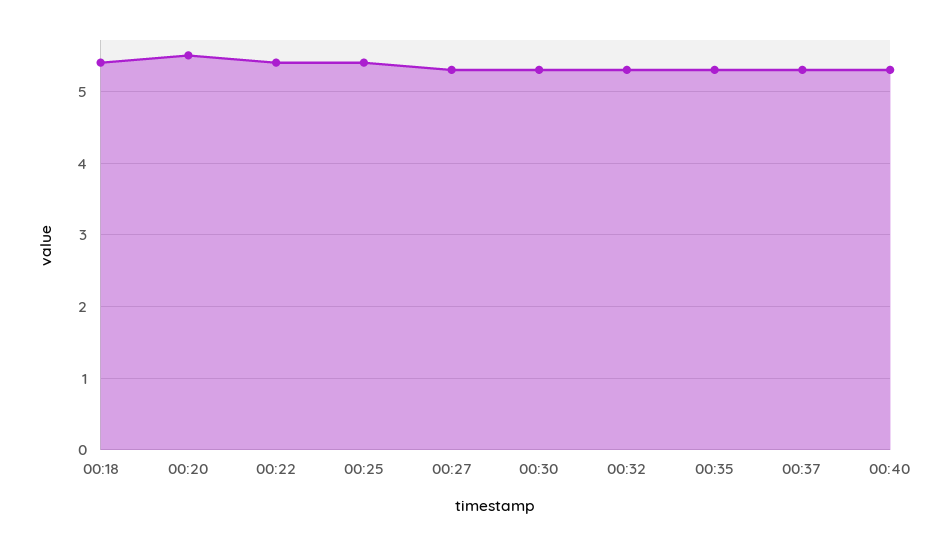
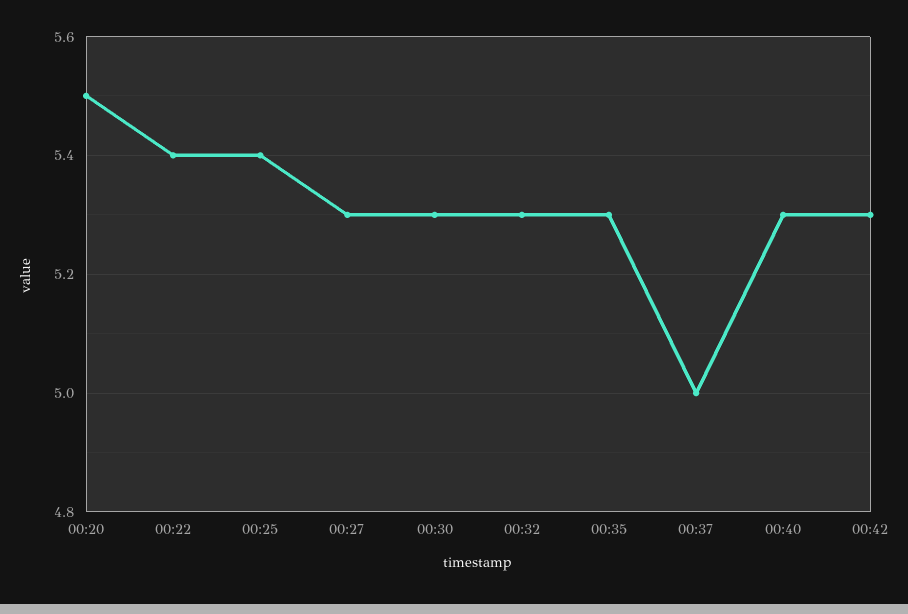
00:18: 5.4 -> none
00:37: 5.3 -> 5
00:42: none -> 5.3

